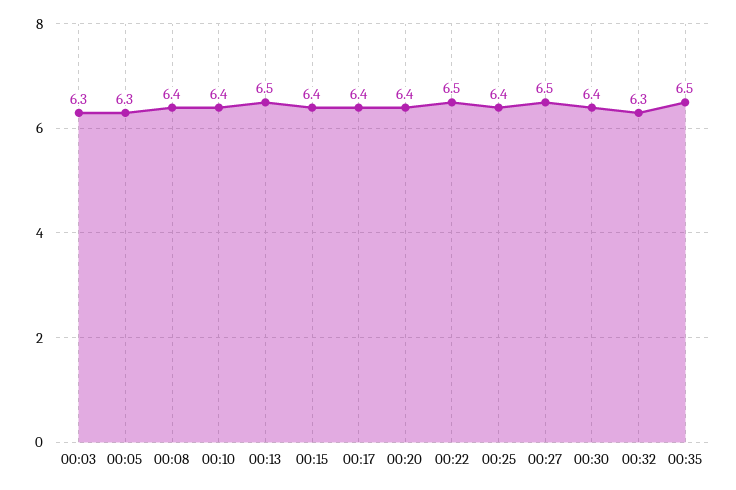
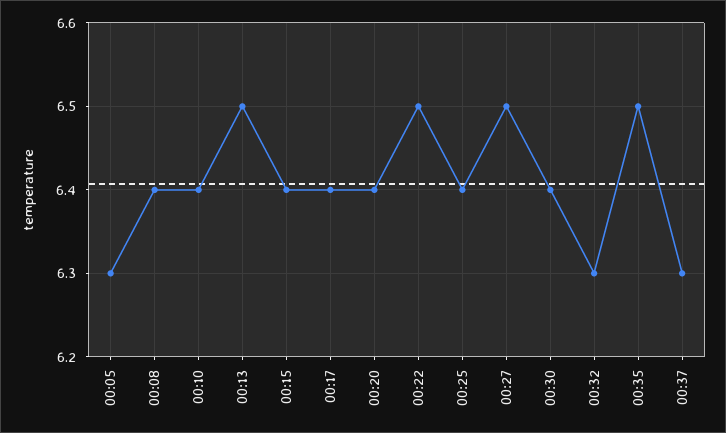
00:03: 6.3 -> none
00:37: none -> 6.3

